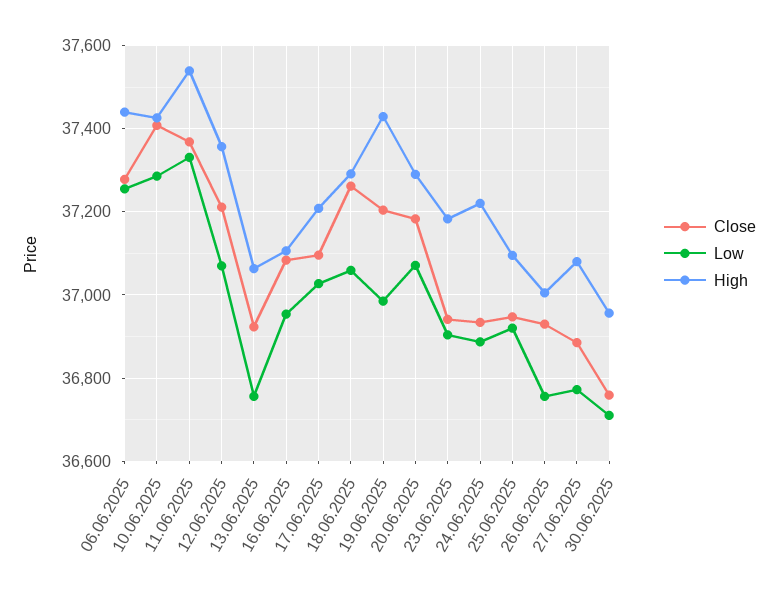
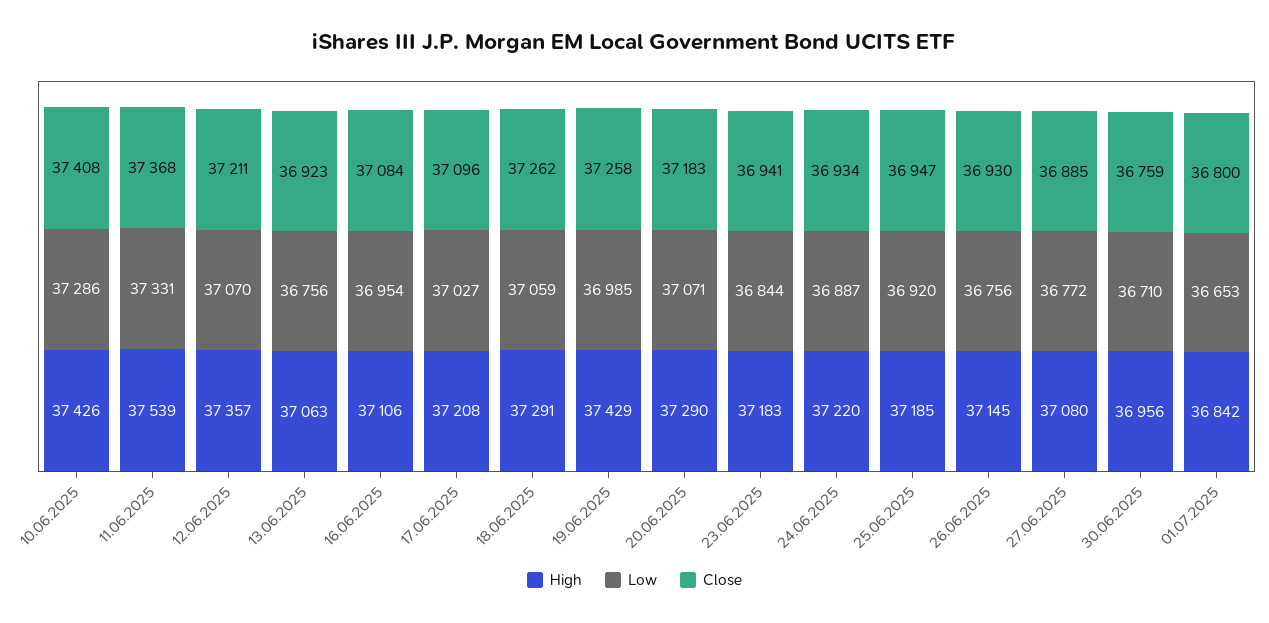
Close, 06.06.2025: 37280 -> none
Low, 06.06.2025: 37260 -> none
High, 06.06.2025: 37440 -> none
Close, 19.06.2025: 37200 -> 37258
Low, 23.06.2025: 36900 -> 36844
High, 25.06.2025: 37100 -> 37185
High, 26.06.2025: 37000 -> 37145
High, 01.07.2025: none -> 36842
Low, 01.07.2025: none -> 36653
Close, 01.07.2025: none -> 36800

